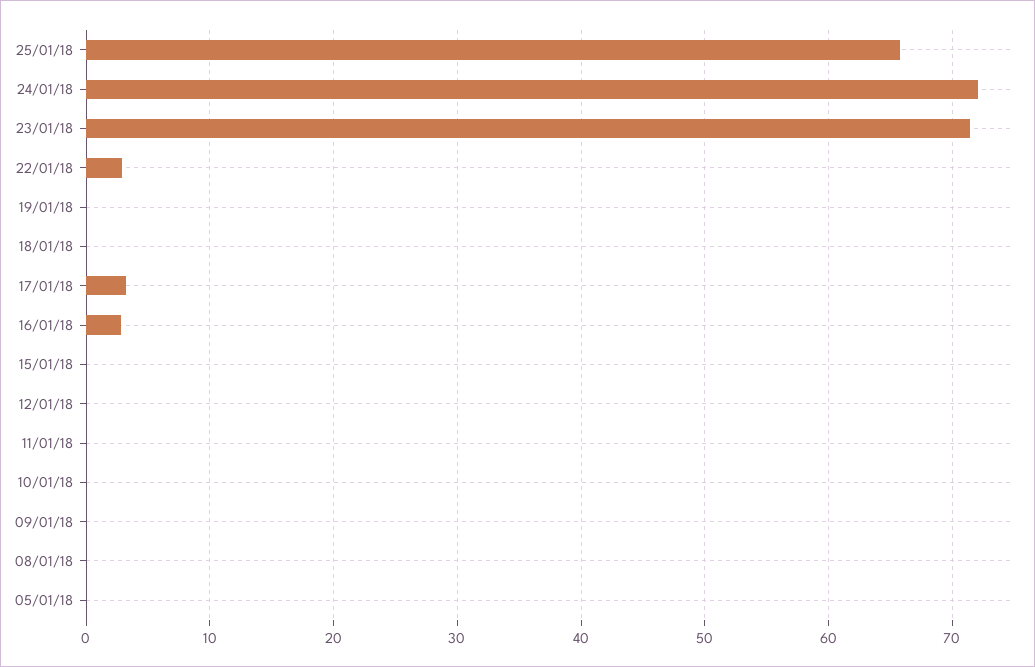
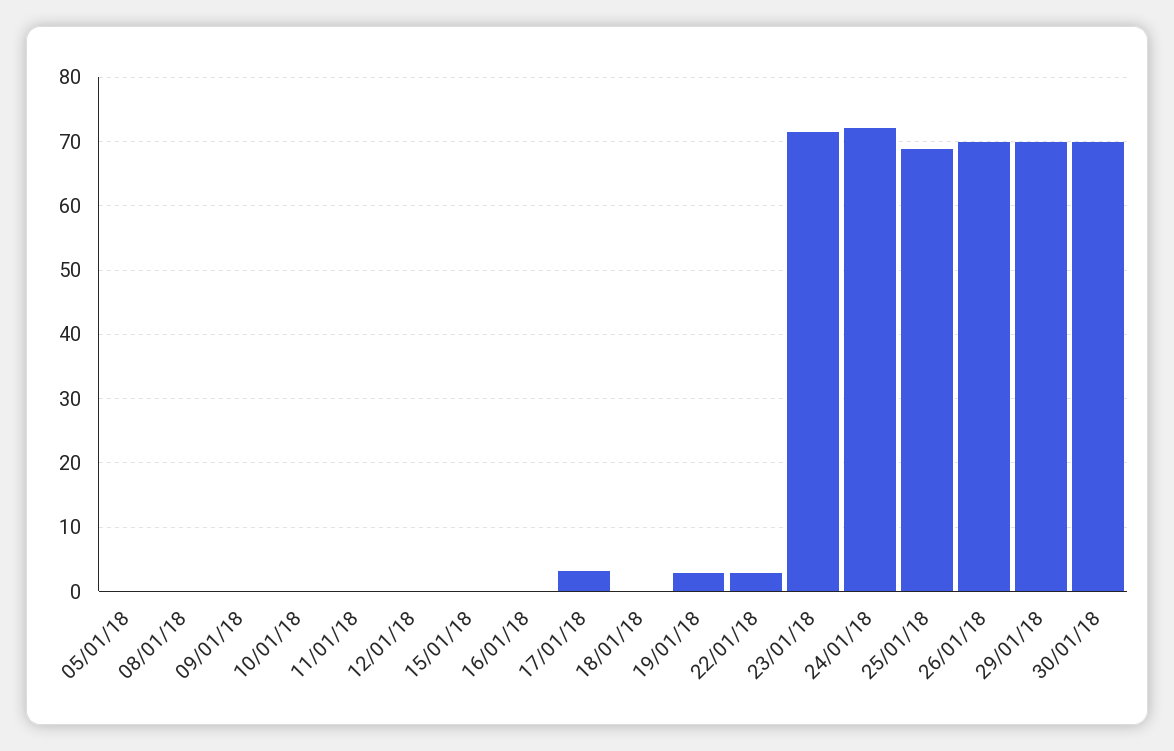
25/01/18: 66 -> 69
19/01/18: 0 -> 3
16/01/18: 3 -> 0
26/01/18: none -> 70
29/01/18: none -> 70
30/01/18: none -> 70

